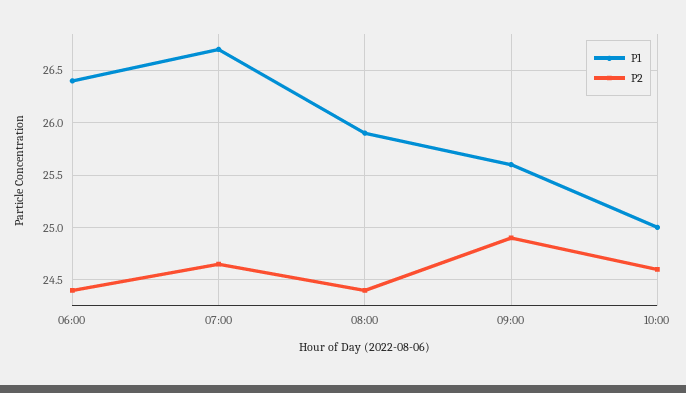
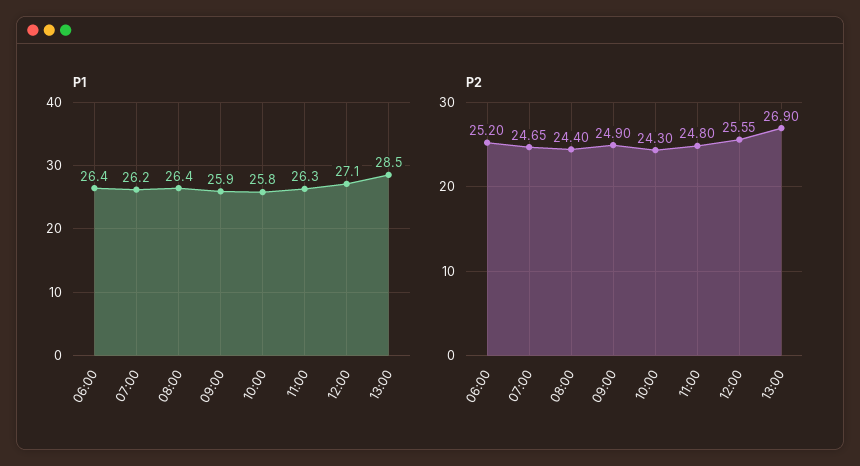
P2, 06:00: 24.4 -> 25.2
P1, 07:00: 26.7 -> 26.2
P1, 08:00: 25.9 -> 26.4
P1, 09:00: 25.6 -> 25.9
P1, 10:00: 25 -> 25.8
P2, 10:00: 24.6 -> 24.3
P1, 11:00: none -> 26.3
P1, 12:00: none -> 27.1
P1, 13:00: none -> 28.5
P2, 11:00: none -> 24.8
P2, 12:00: none -> 25.55
P2, 13:00: none -> 26.9

